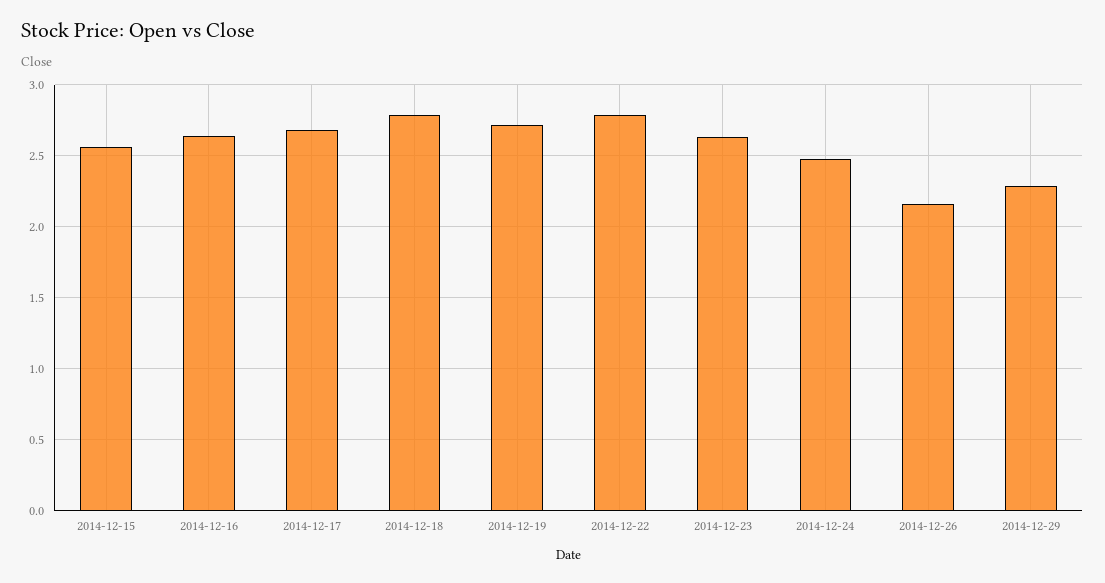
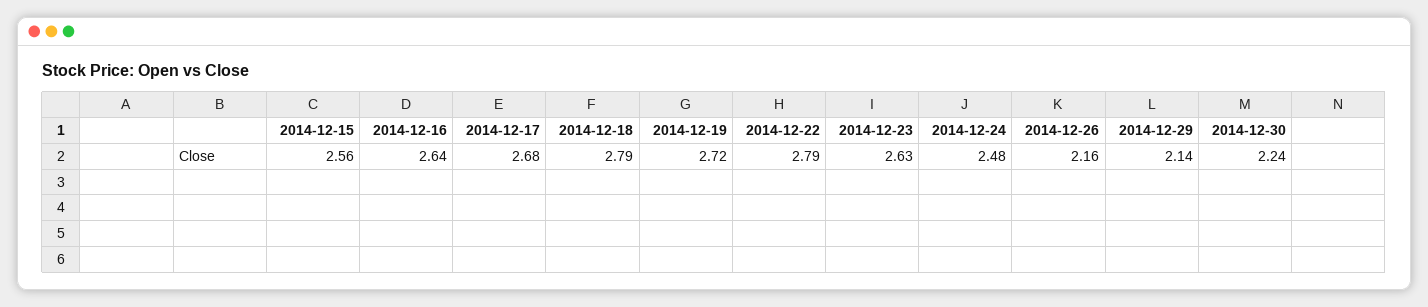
2014-12-29: 2.3 -> 2.14
2014-12-30: none -> 2.24

